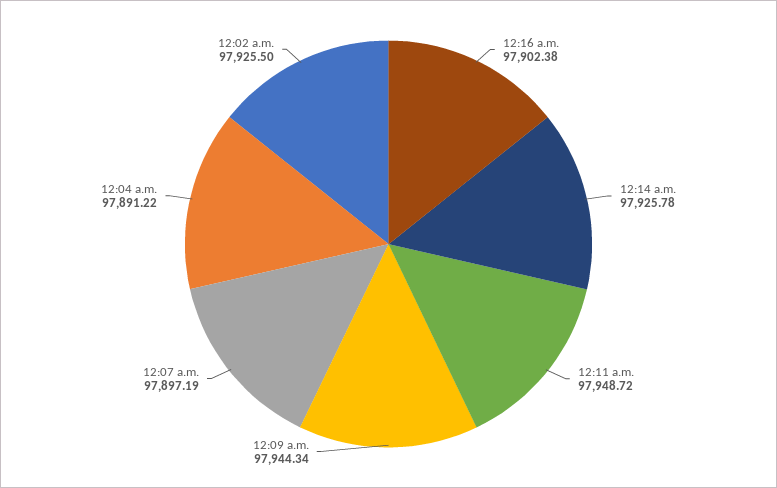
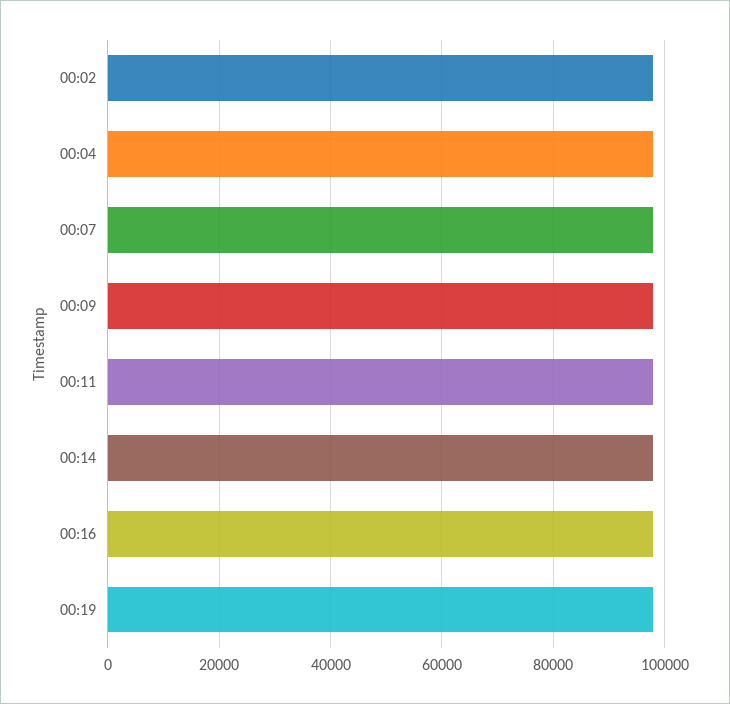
00:19: none -> 98000

